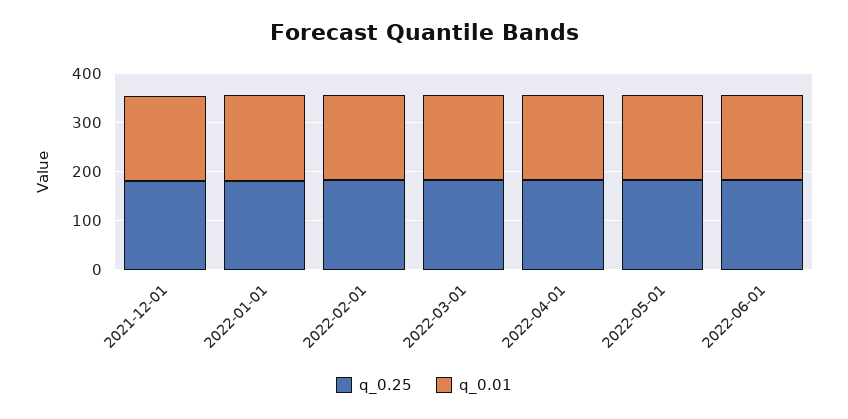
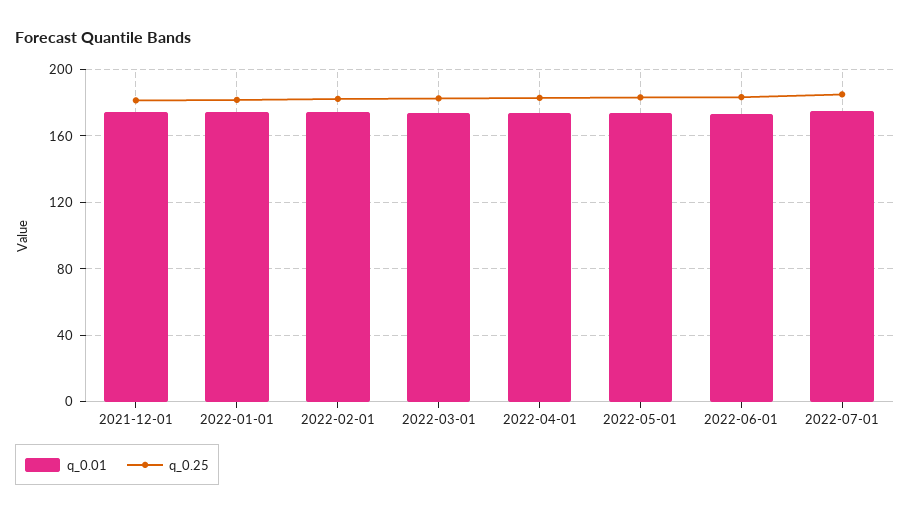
q_0.01, 2022-07-01: none -> 175
q_0.25, 2022-07-01: none -> 185

